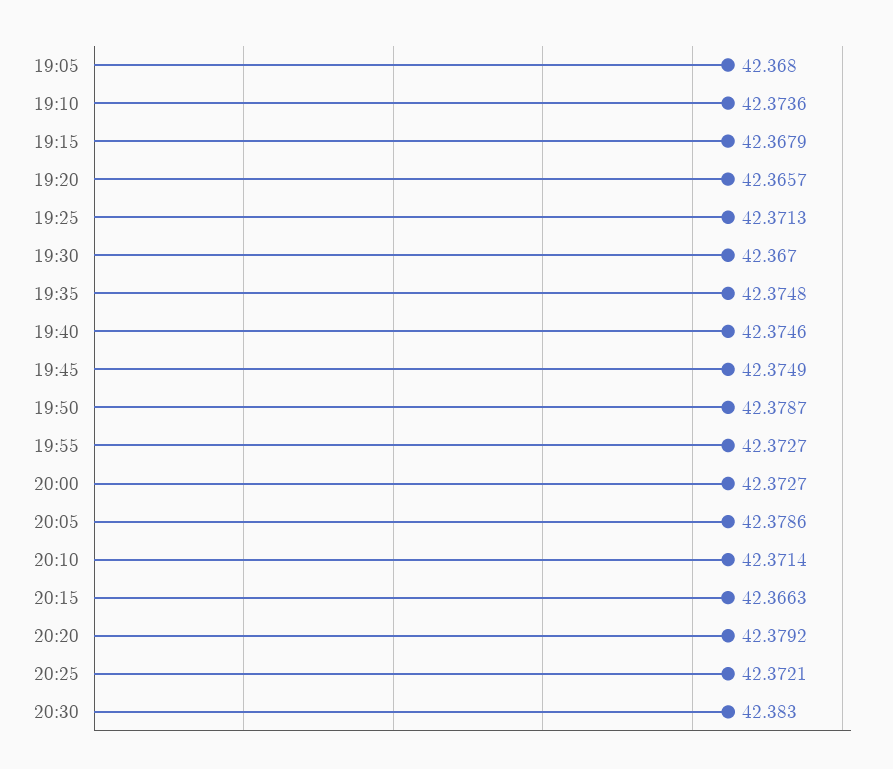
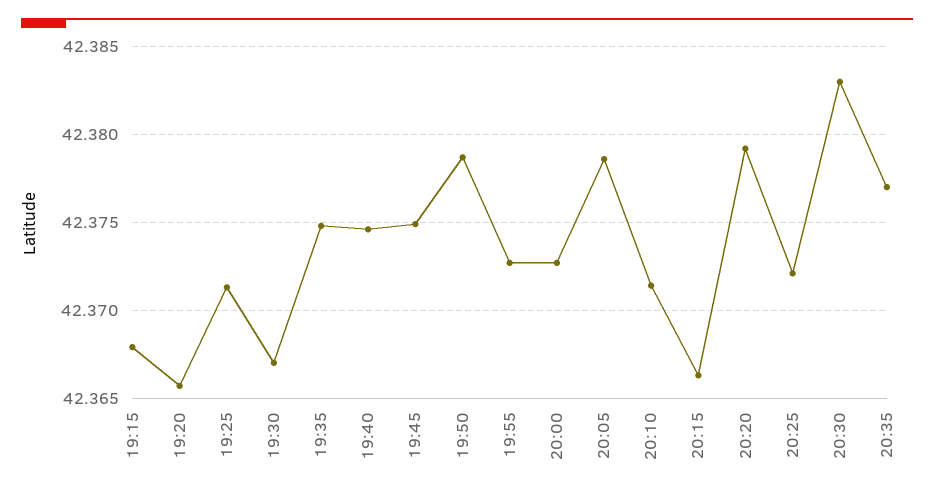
19:05: 42.368 -> none
19:10: 42.3736 -> none
20:35: none -> 42.377

